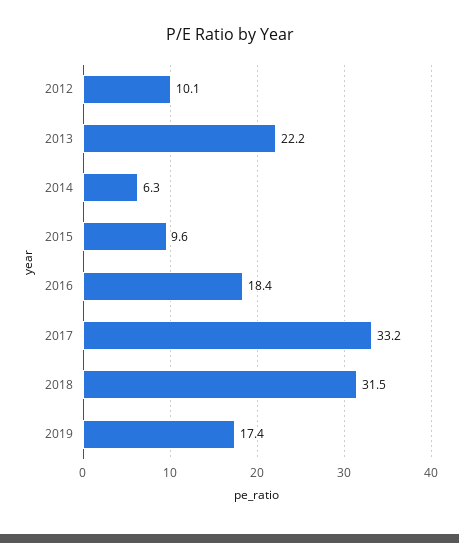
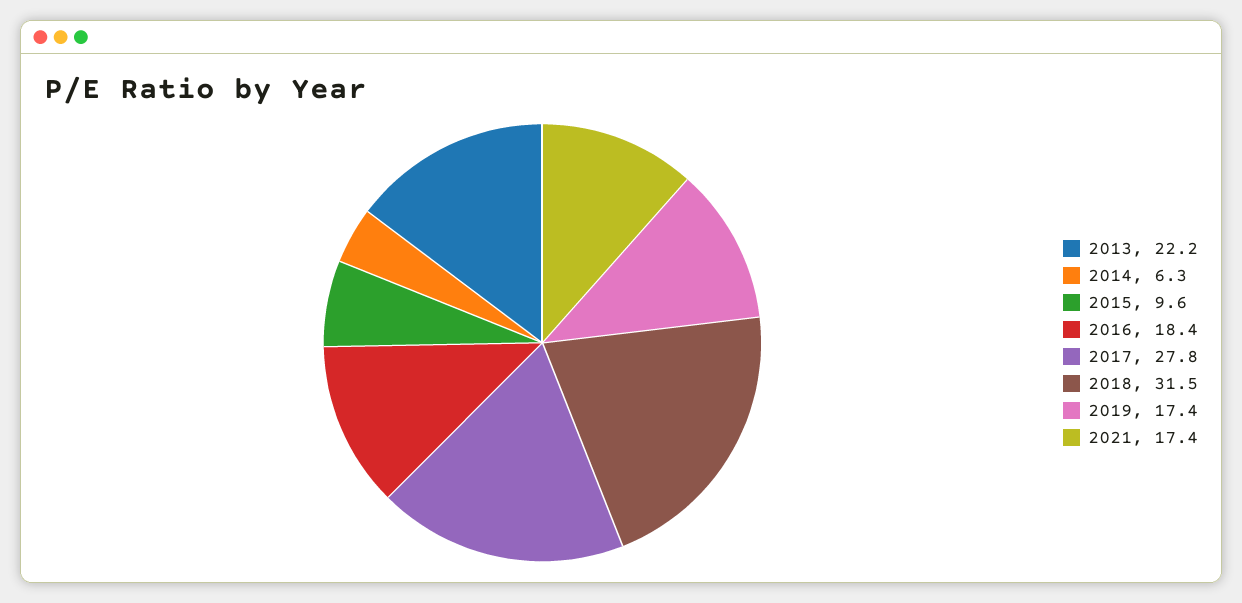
2012: 10.1 -> none
2017: 33.2 -> 27.8
2021: none -> 17.4

